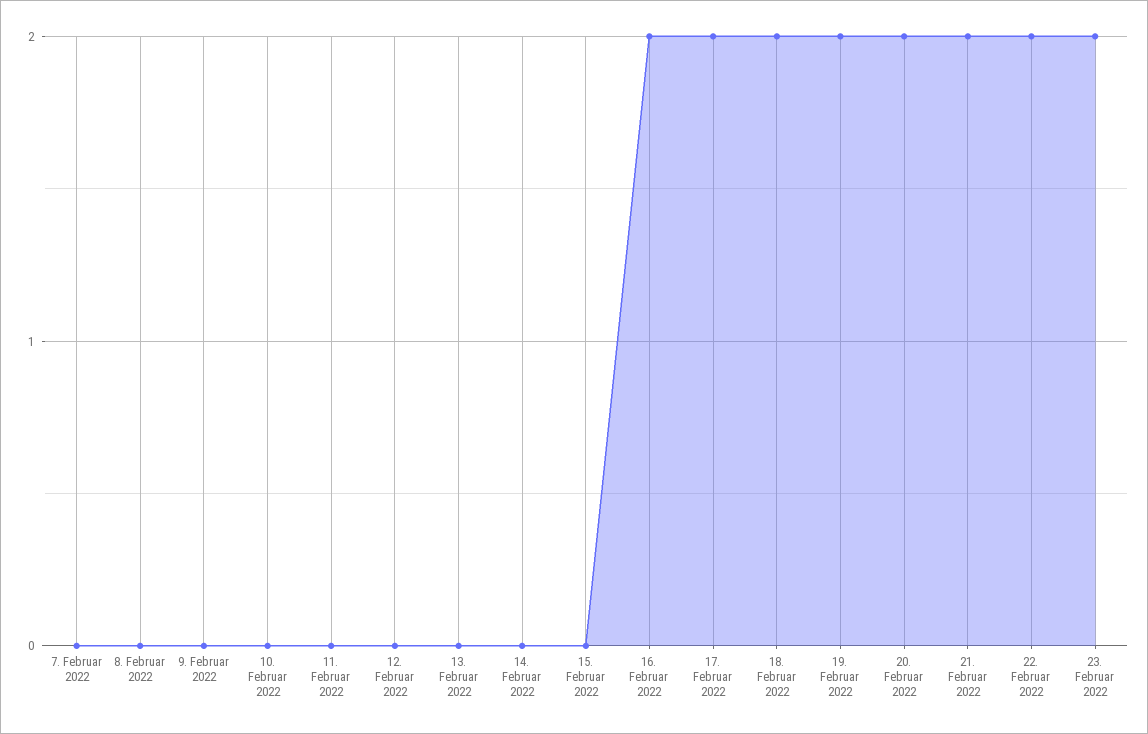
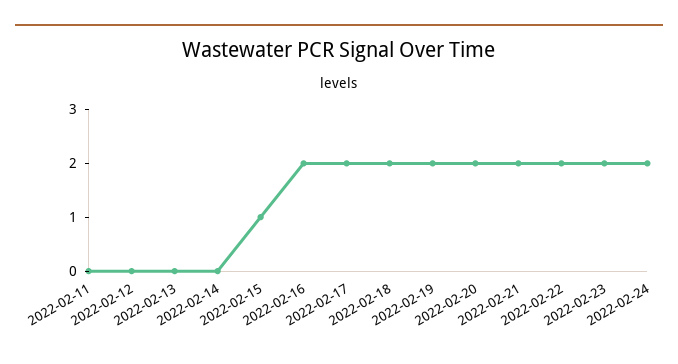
7. Februar 2022: 0 -> none
8. Februar 2022: 0 -> none
9. Februar 2022: 0 -> none
10. Februar 2022: 0 -> none
15. Februar 2022: 0 -> 1
2022-02-24: none -> 2

